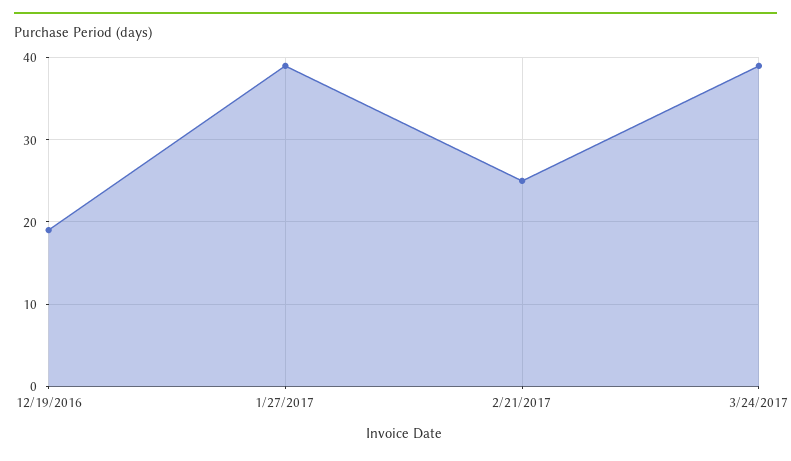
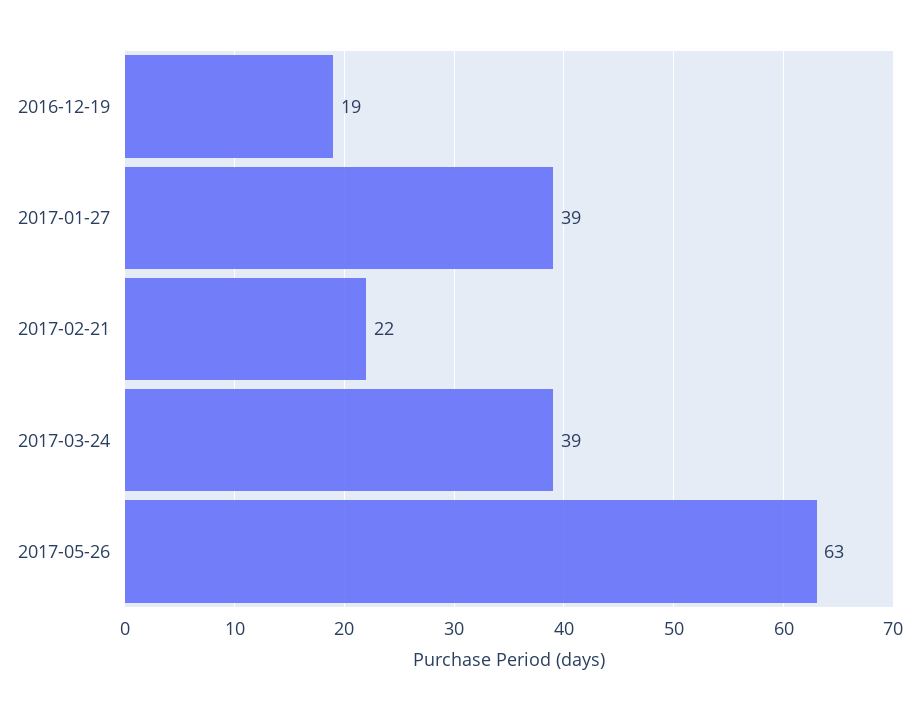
2/21/2017: 25 -> 22
2017-05-26: none -> 63

